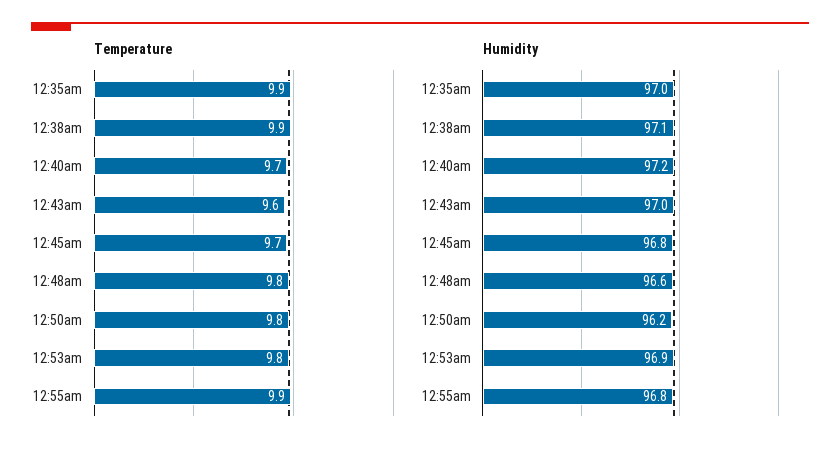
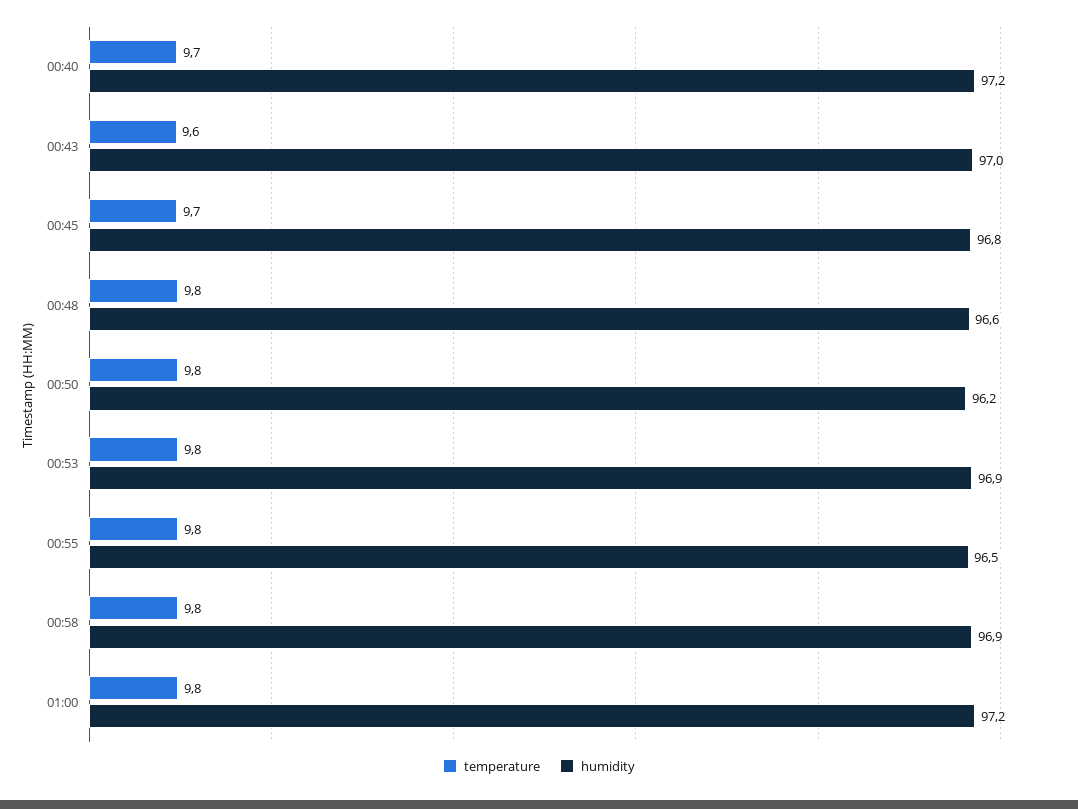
Temperature, 12:35am: 9.9 -> none
Temperature, 12:38am: 9.9 -> none
Temperature, 12:55am: 9.9 -> 9.8
Humidity, 12:35am: 97 -> none
Humidity, 12:38am: 97.1 -> none
Humidity, 12:55am: 96.8 -> 96.5
Temperature, 00:58: none -> 9.8
Humidity, 00:58: none -> 96.9
Temperature, 01:00: none -> 9.8
Humidity, 01:00: none -> 97.2

